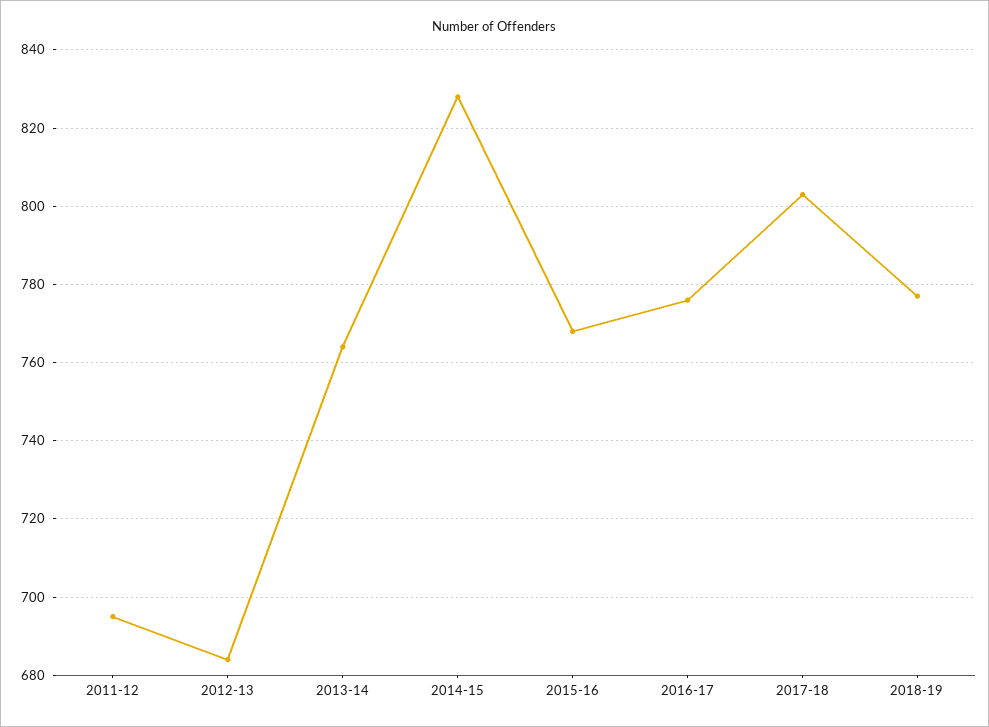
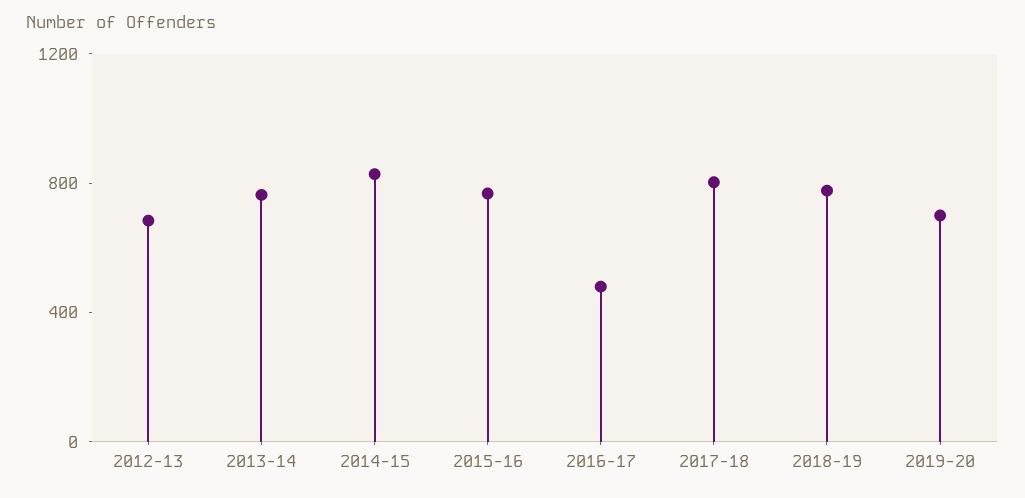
2011-12: 695 -> none
2016-17: 775 -> 500
2019-20: none -> 700

